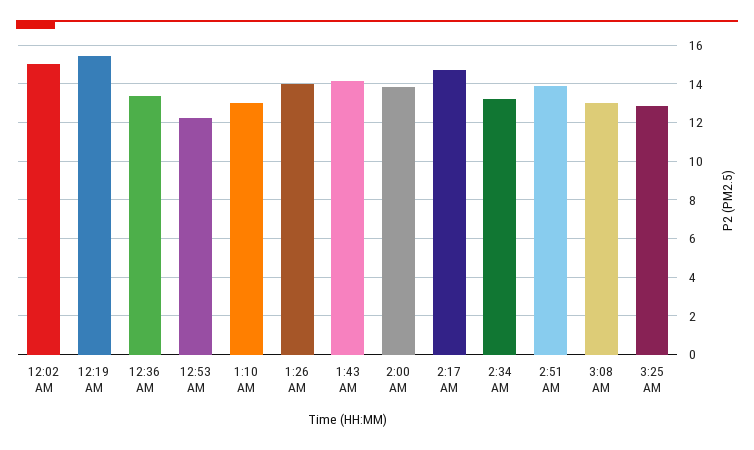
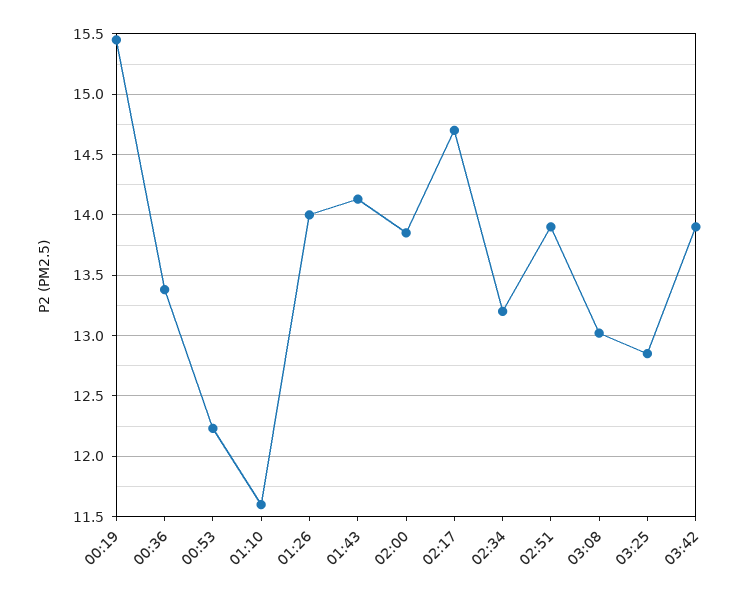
12:02 AM: 15 -> none
1:10 AM: 13 -> 11.6
03:42: none -> 13.9

